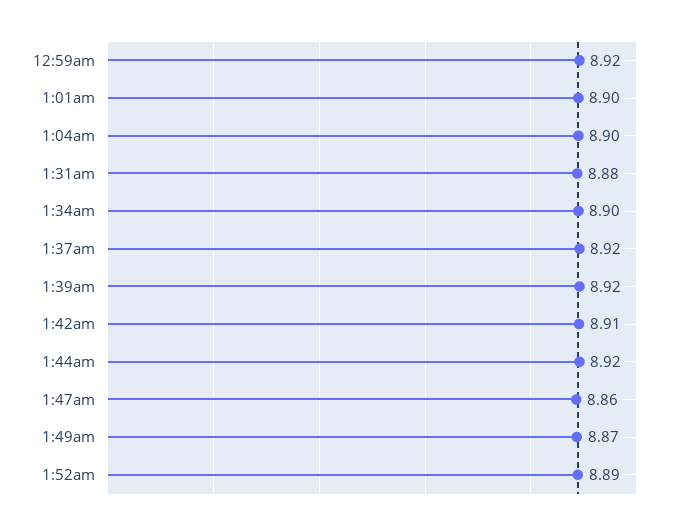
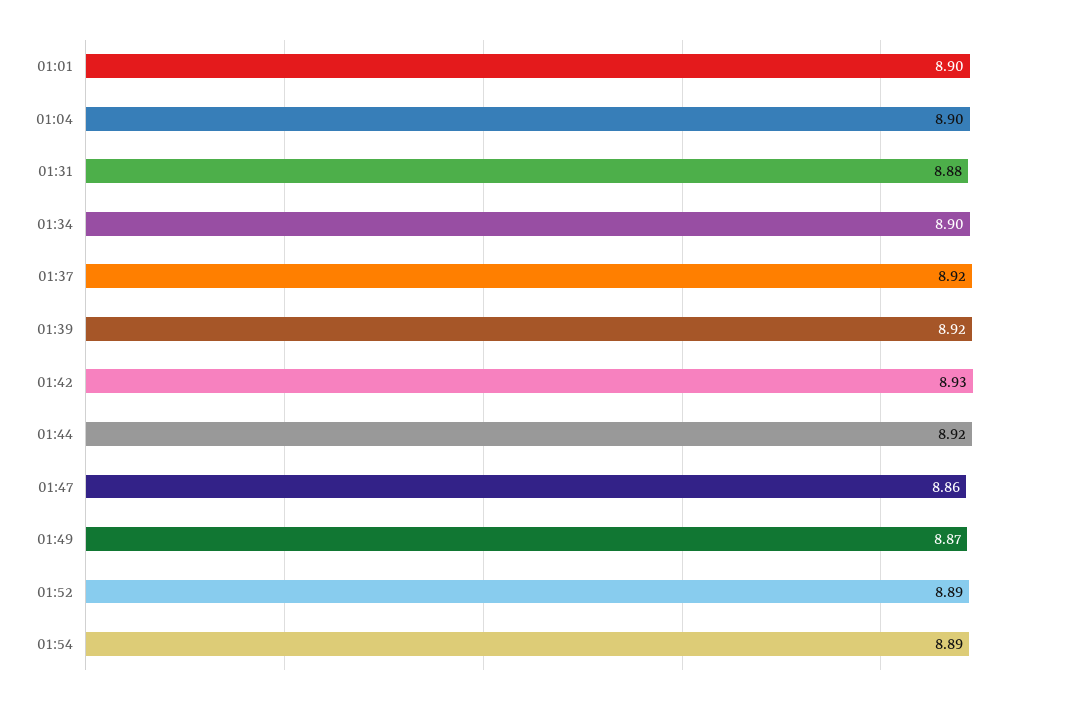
12:59am: 8.92 -> none
1:42am: 8.91 -> 8.93
01:54: none -> 8.89

